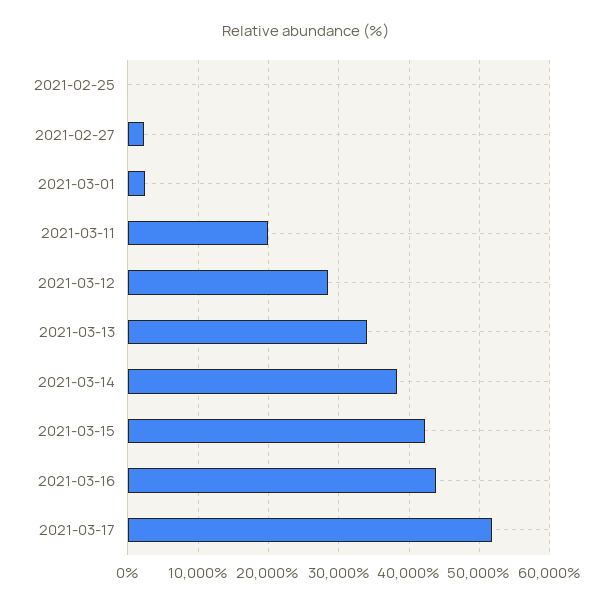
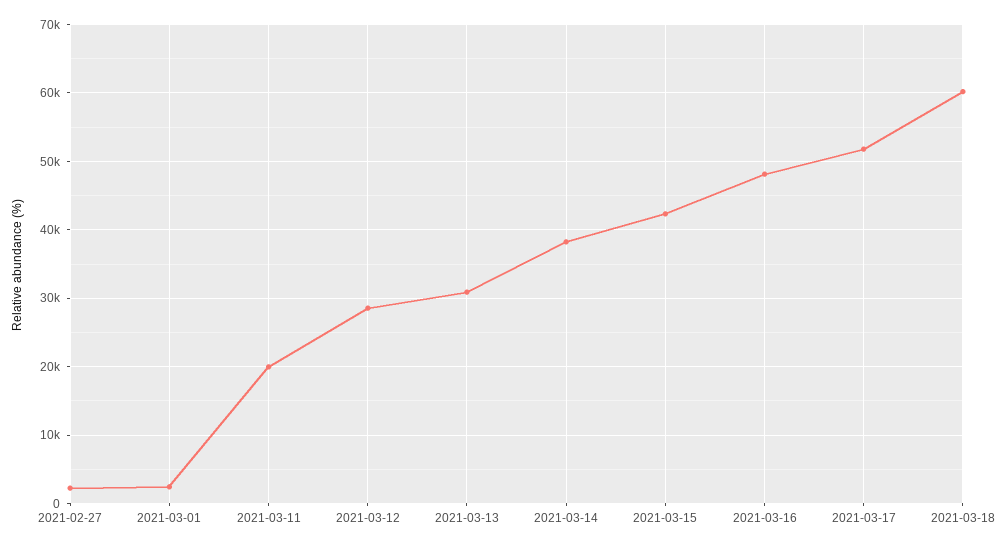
2021-02-25: 0 -> none
2021-03-13: 34000 -> 31000
2021-03-16: 44000 -> 48000
2021-03-18: none -> 60000

